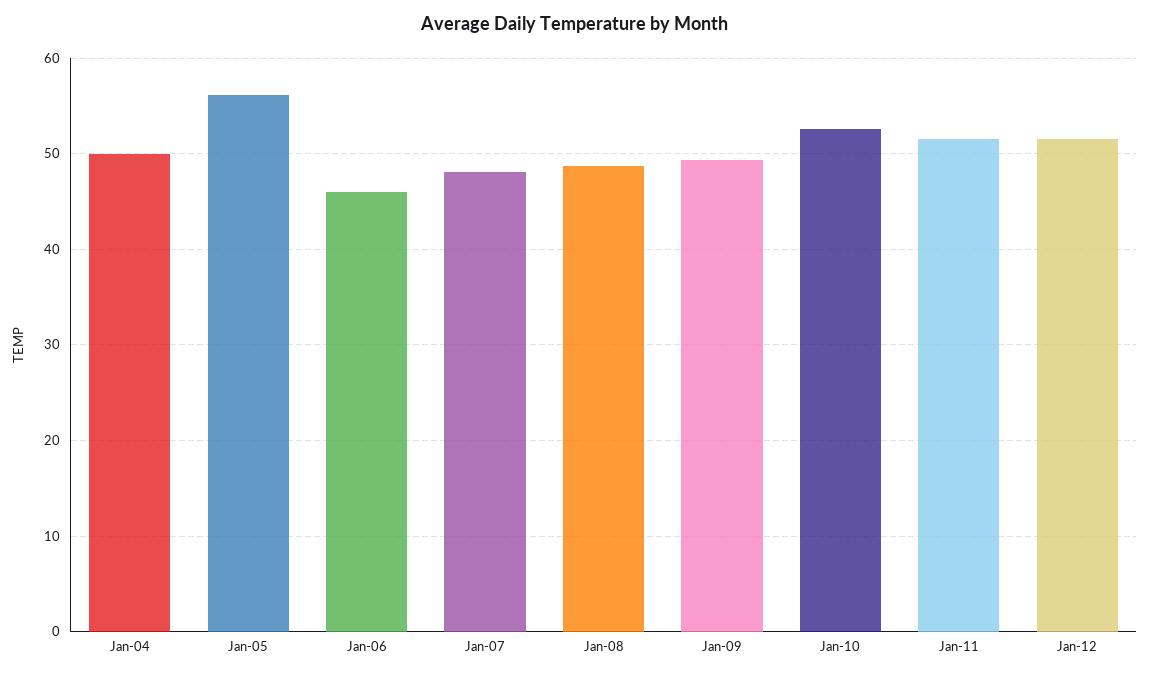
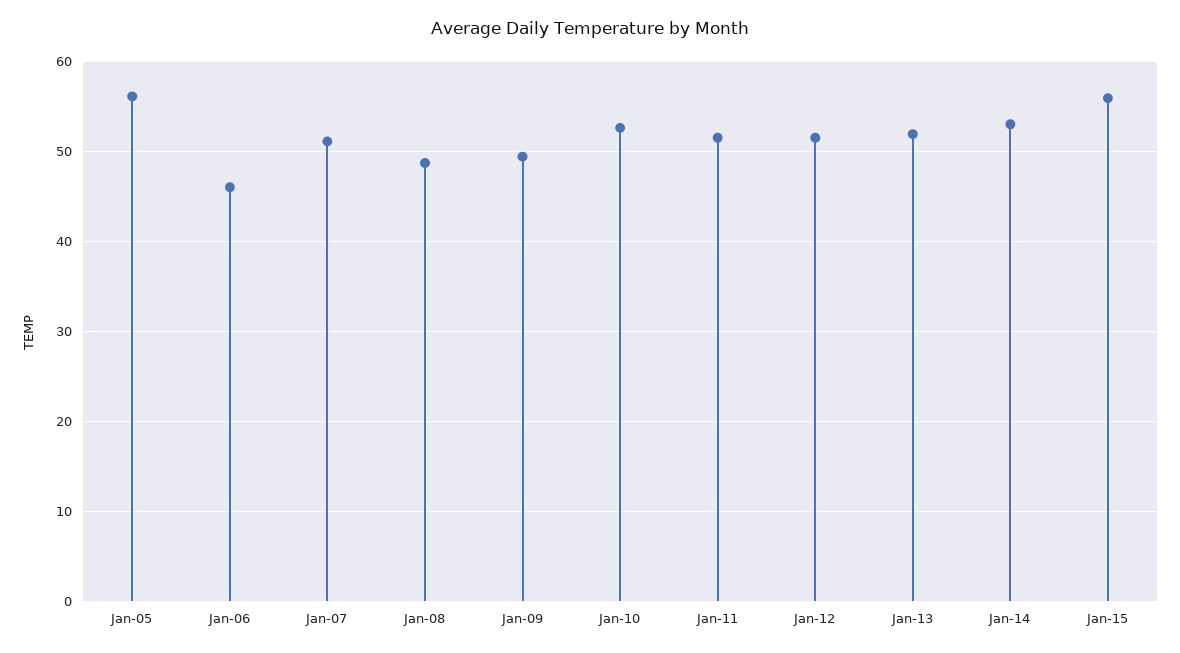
Jan-04: 50 -> none
Jan-07: 48 -> 51
Jan-13: none -> 52
Jan-14: none -> 53
Jan-15: none -> 56

